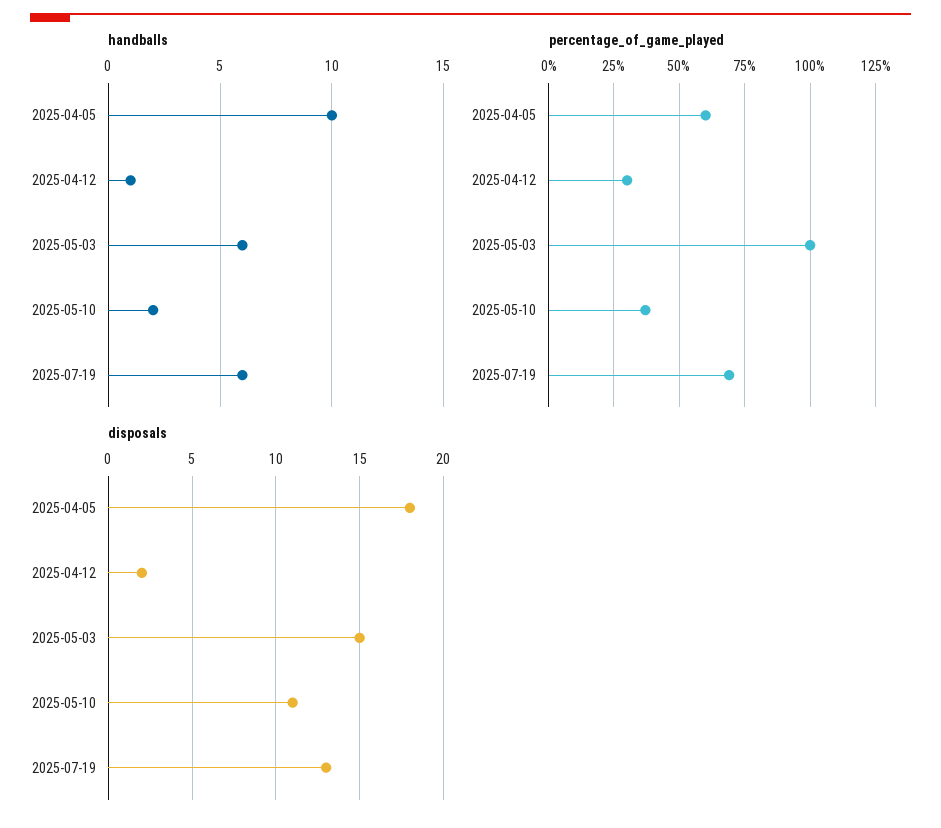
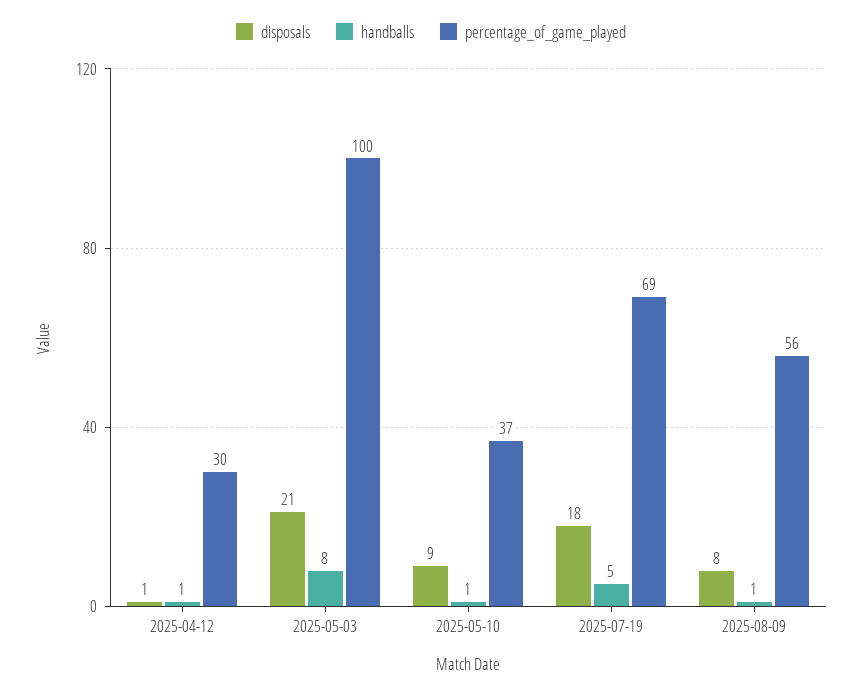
handballs, 2025-04-05: 10 -> none
handballs, 2025-05-03: 6 -> 8
handballs, 2025-05-10: 2 -> 1
handballs, 2025-07-19: 6 -> 5
percentage_of_game_played, 2025-04-05: 60 -> none
disposals, 2025-04-05: 18 -> none
disposals, 2025-04-12: 2 -> 1
disposals, 2025-05-03: 15 -> 21
disposals, 2025-05-10: 11 -> 9
disposals, 2025-07-19: 13 -> 18
disposals, 2025-08-09: none -> 8
handballs, 2025-08-09: none -> 1
percentage_of_game_played, 2025-08-09: none -> 56

